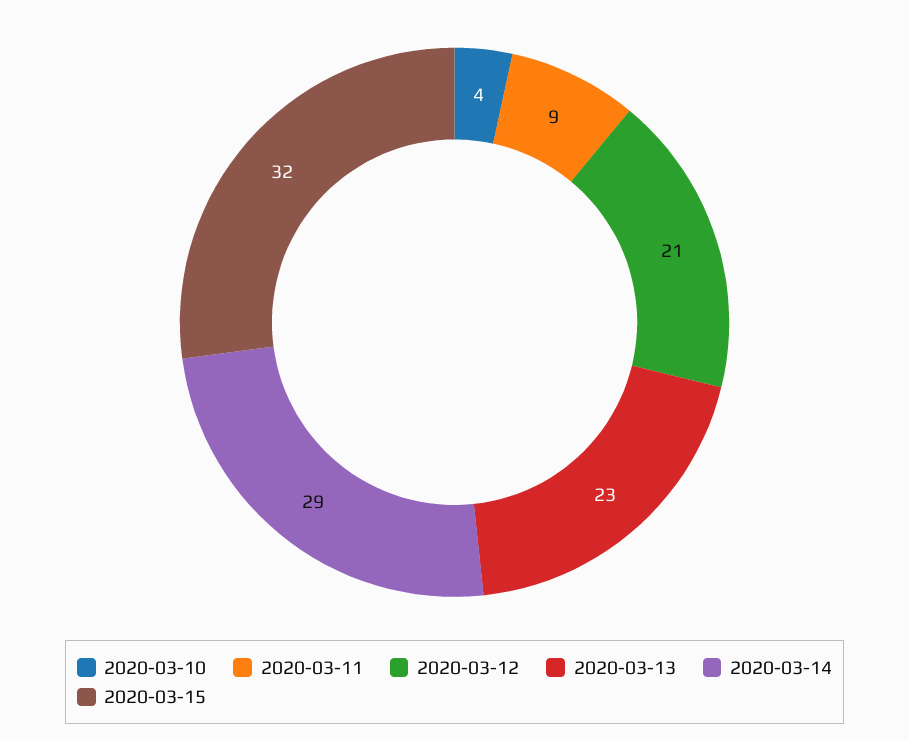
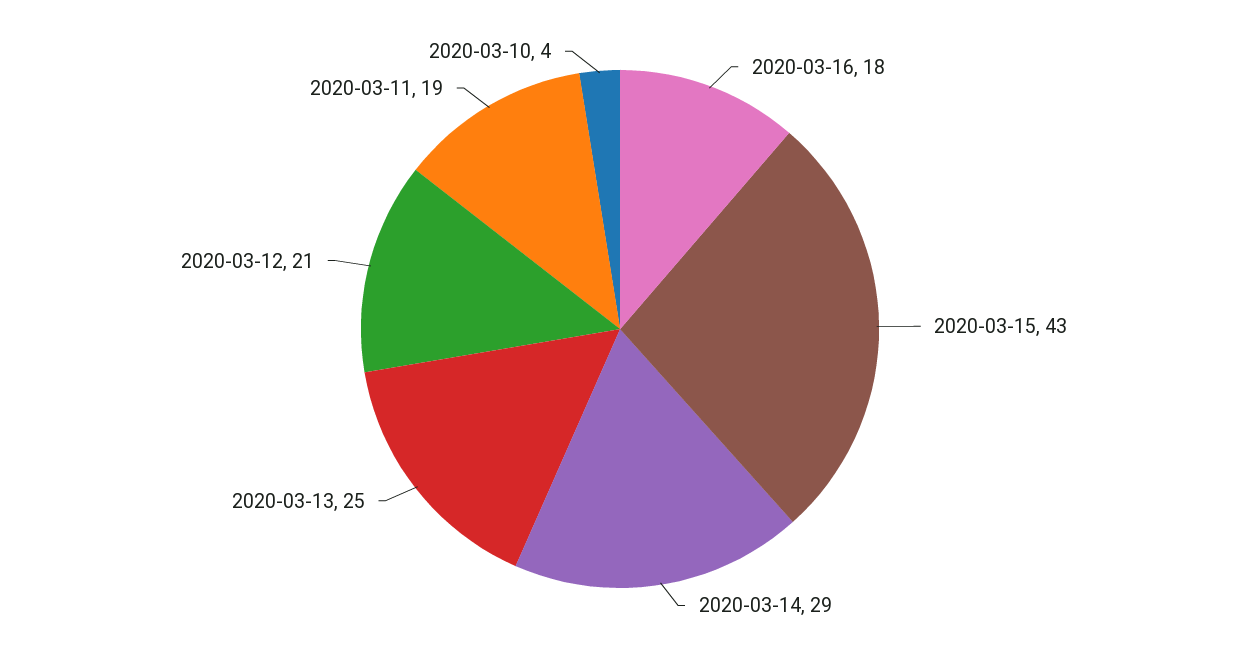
2020-03-11: 9 -> 19
2020-03-13: 23 -> 25
2020-03-15: 32 -> 43
2020-03-16: none -> 18

